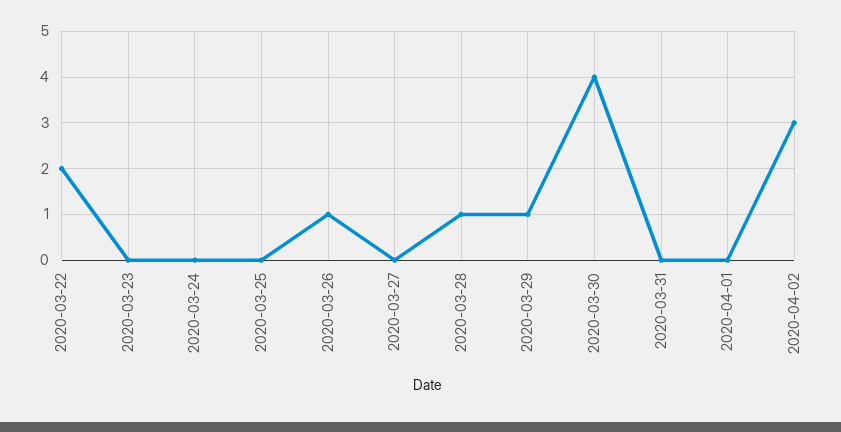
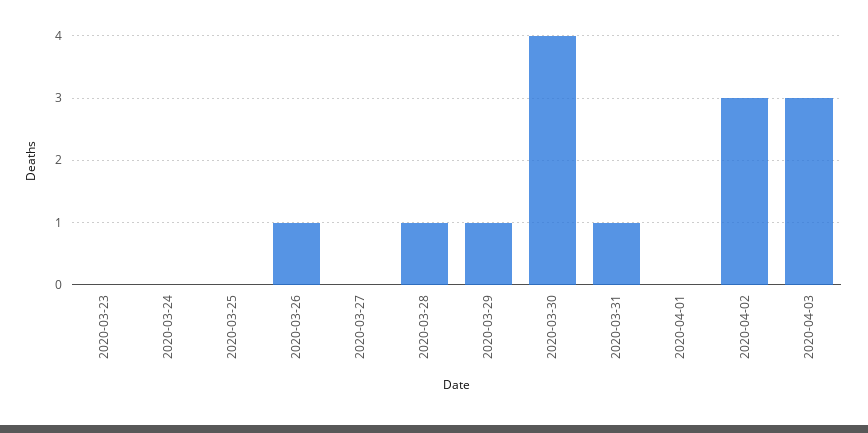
2020-03-22: 2 -> none
2020-03-31: 0 -> 1
2020-04-03: none -> 3

